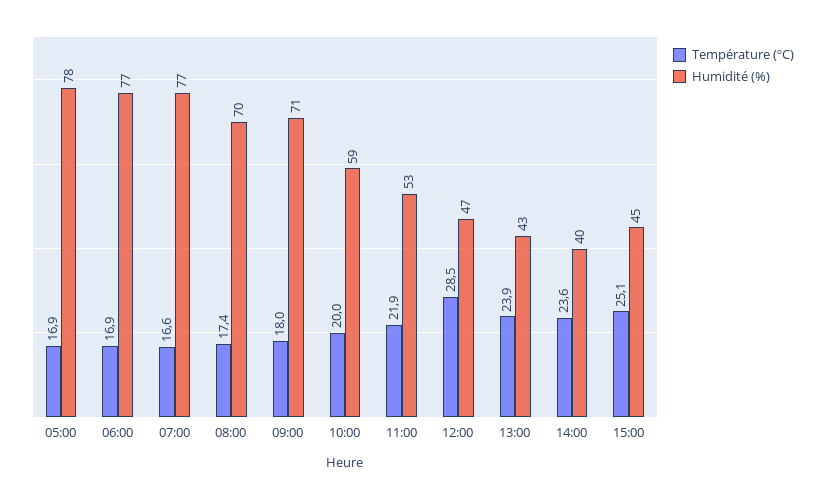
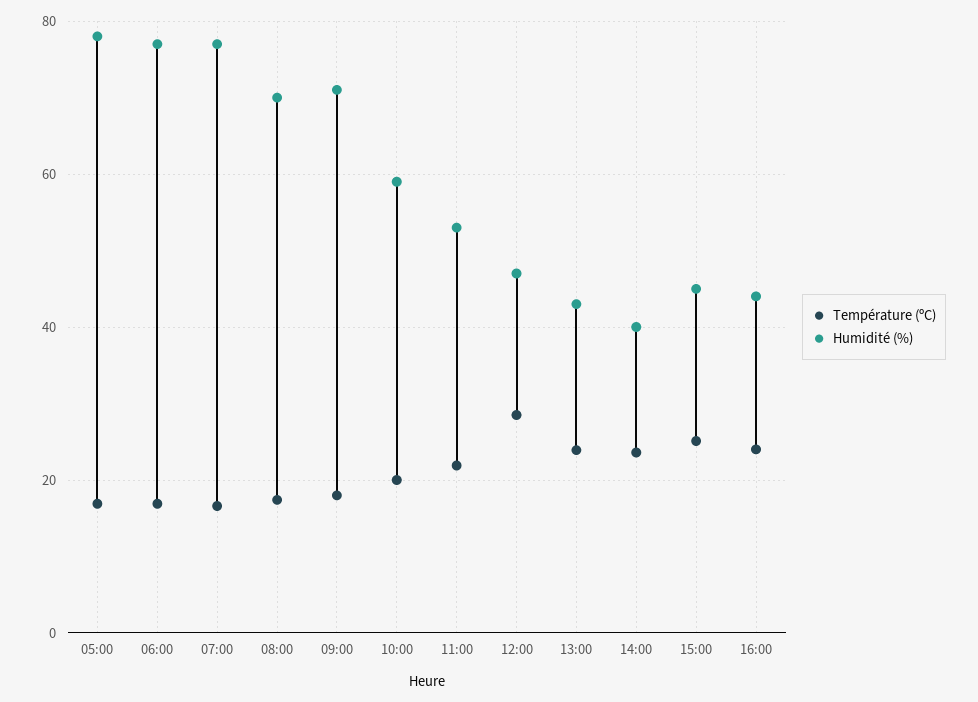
Température (ºC), 16:00: none -> 24
Humidité (%), 16:00: none -> 44

